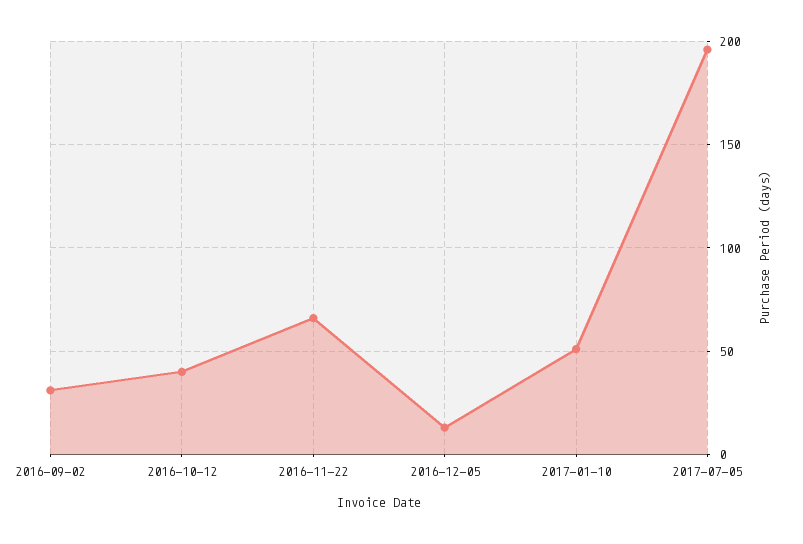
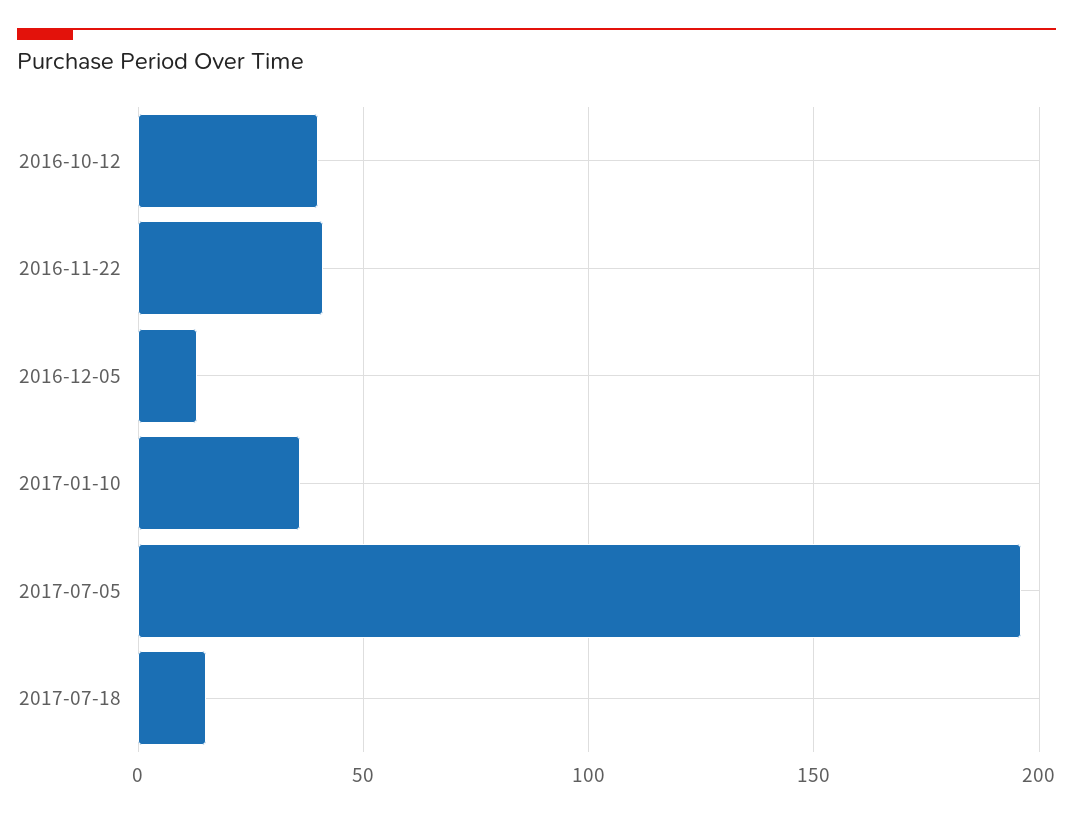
2016-09-02: 30 -> none
2016-11-22: 65 -> 40
2017-01-10: 50 -> 35
2017-07-18: none -> 15

